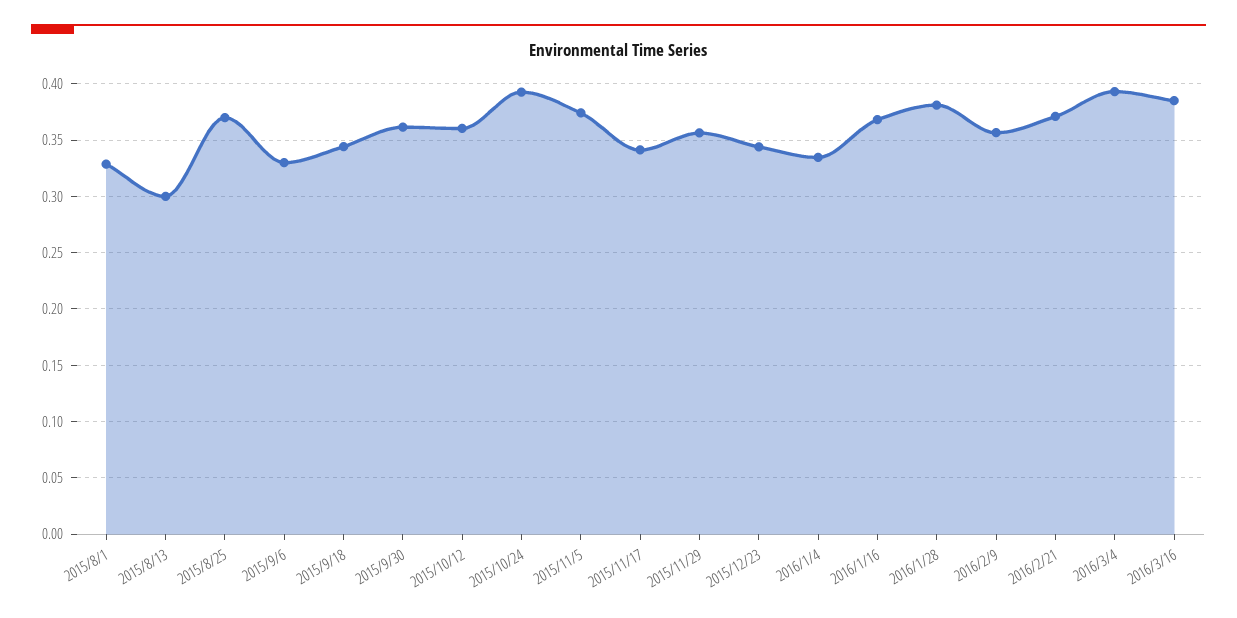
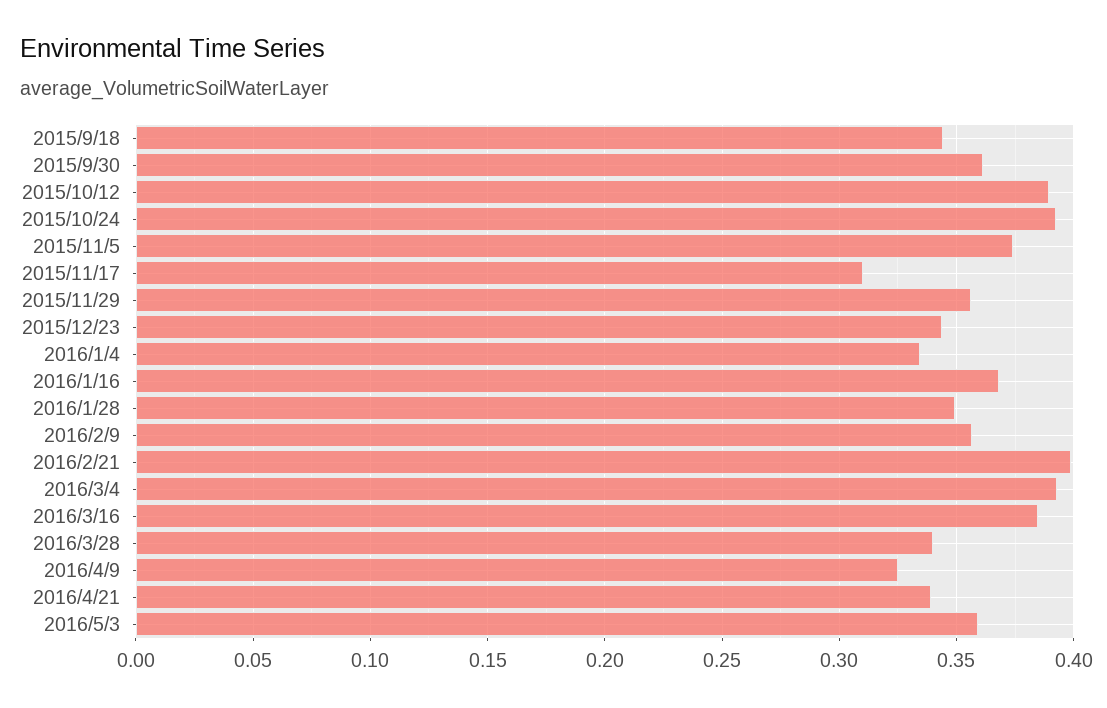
2015/8/1: 0.33 -> none
2015/8/13: 0.3 -> none
2015/8/25: 0.37 -> none
2015/9/6: 0.33 -> none
2015/10/12: 0.36 -> 0.39
2015/11/17: 0.34 -> 0.31
2016/1/28: 0.38 -> 0.35
2016/2/21: 0.37 -> 0.4
2016/3/28: none -> 0.34
2016/4/9: none -> 0.325
2016/4/21: none -> 0.34
2016/5/3: none -> 0.36

